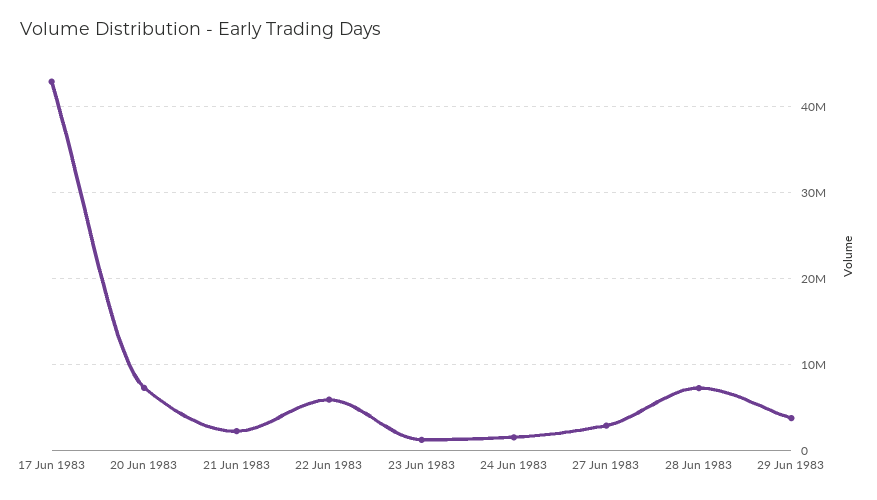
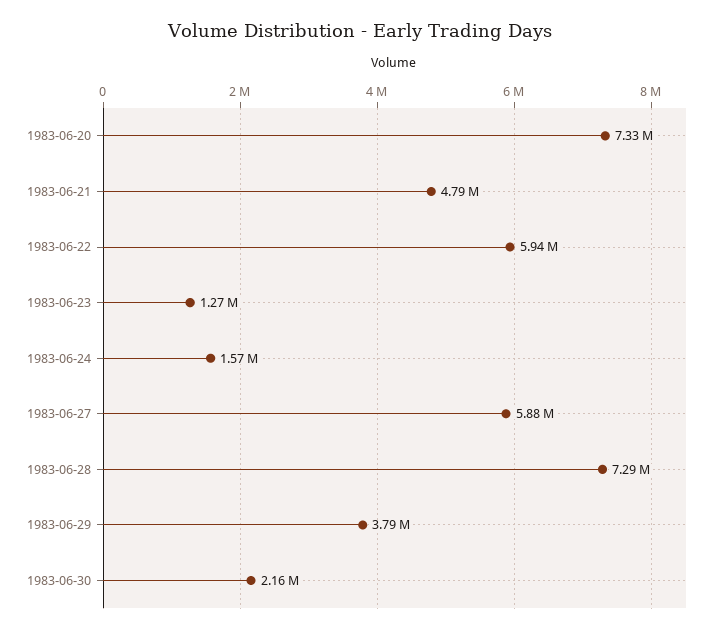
17 Jun 1983: 43000000 -> none
21 Jun 1983: 2000000 -> 4790000
27 Jun 1983: 3000000 -> 5880000
1983-06-30: none -> 2160000

